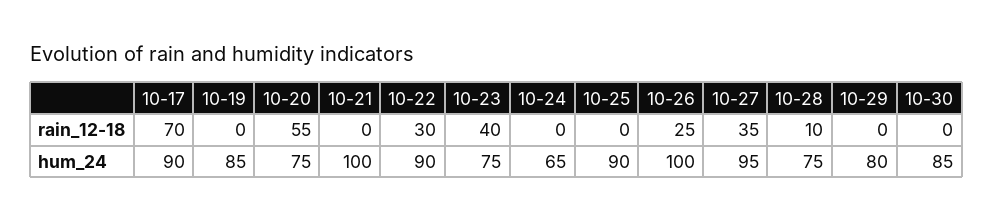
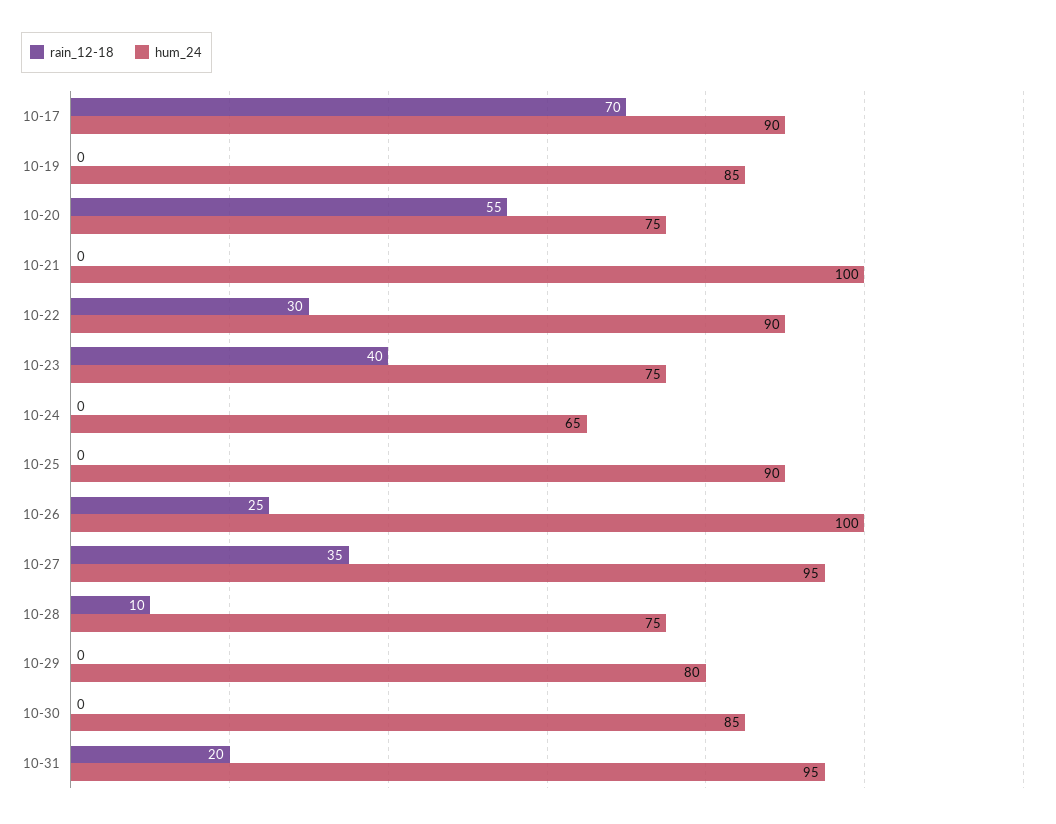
rain_12-18, 10-31: none -> 20
hum_24, 10-31: none -> 95

